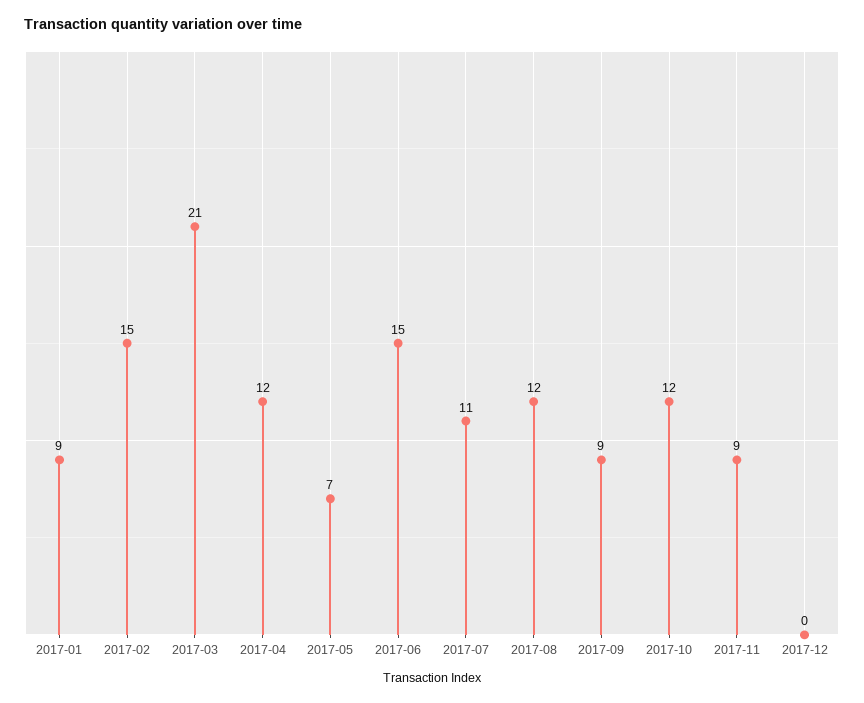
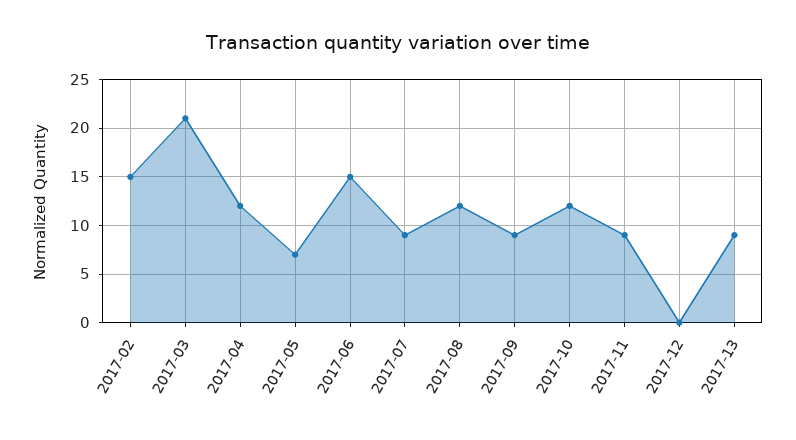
2017-01: 9 -> none
2017-07: 11 -> 9
2017-13: none -> 9

